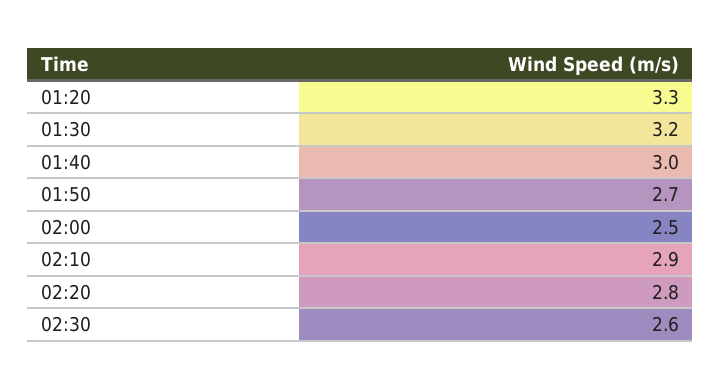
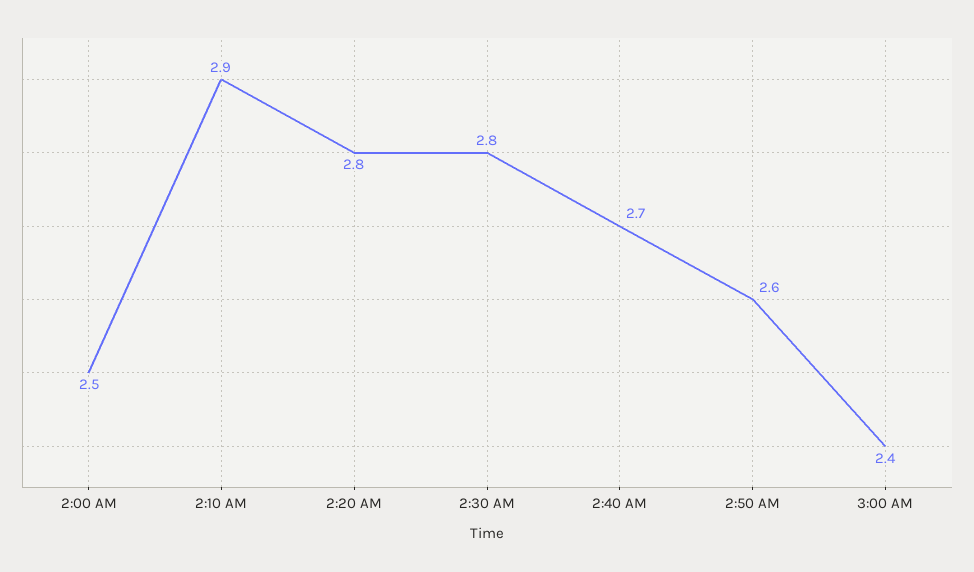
01:20: 3.3 -> none
01:30: 3.2 -> none
01:40: 3 -> none
01:50: 2.7 -> none
02:30: 2.6 -> 2.8
2:40 AM: none -> 2.7
2:50 AM: none -> 2.6
3:00 AM: none -> 2.4

